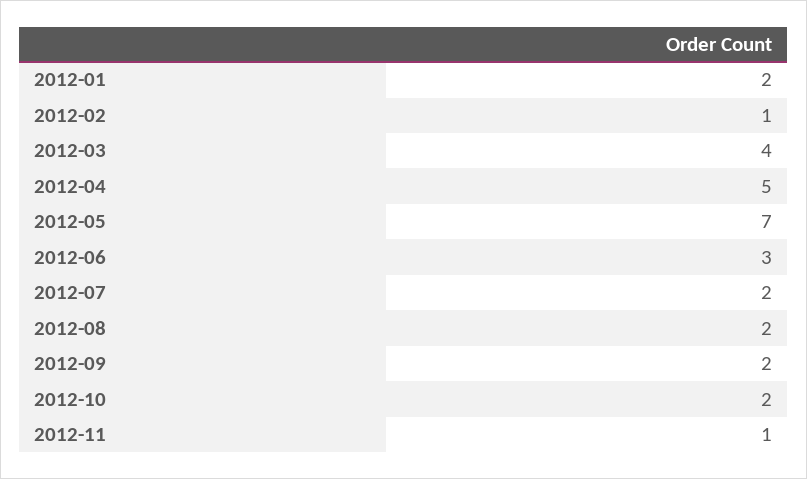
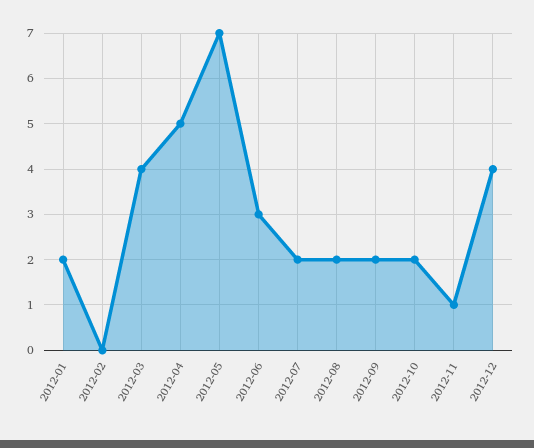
2012-02: 1 -> 0
2012-12: none -> 4

